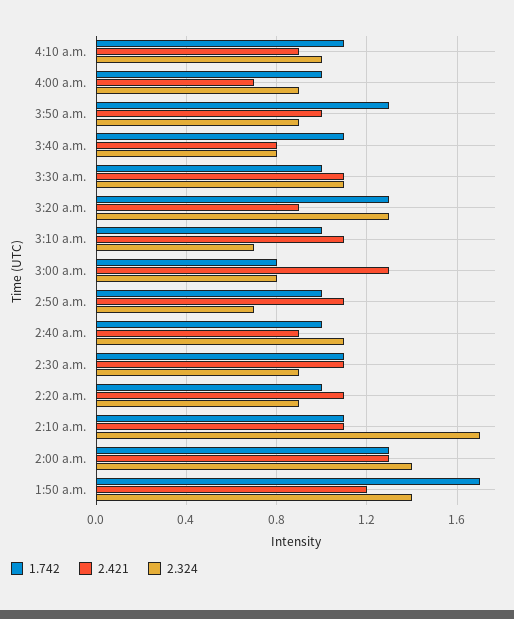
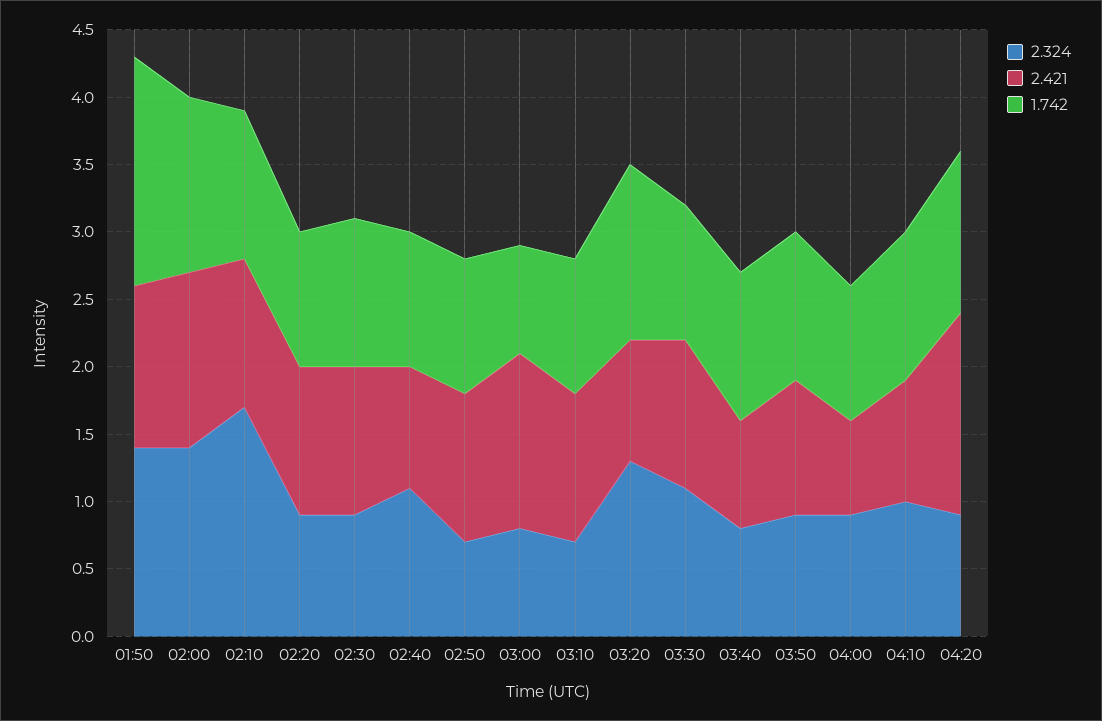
1.742, 3:50 a.m.: 1.3 -> 1.1
2.324, 04:20: none -> 0.9
2.421, 04:20: none -> 1.5
1.742, 04:20: none -> 1.2

